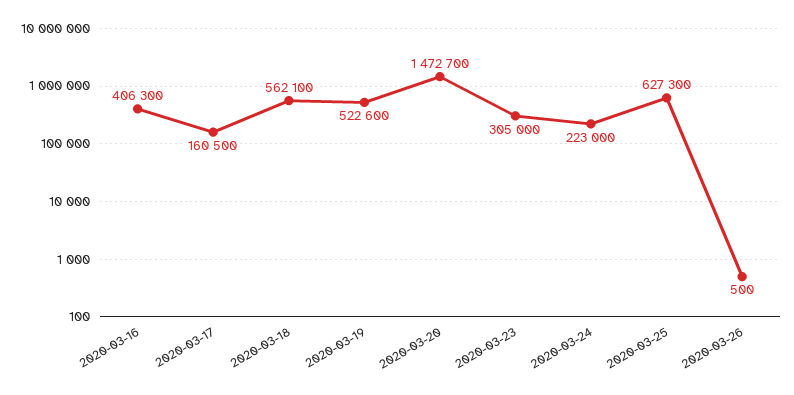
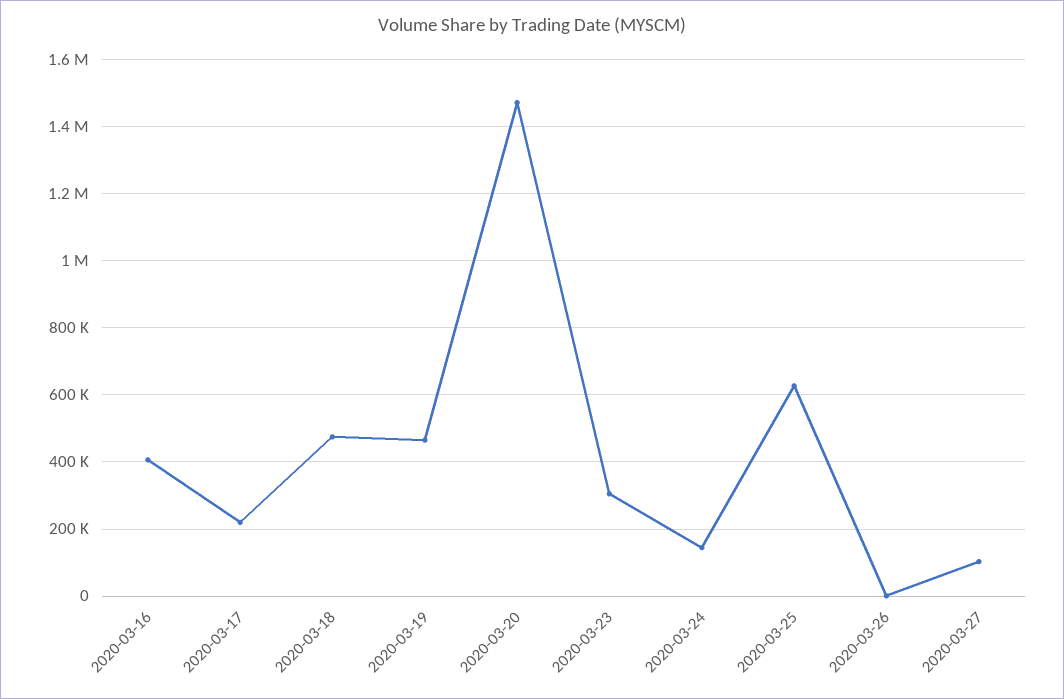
2020-03-17: 160500 -> 220000
2020-03-18: 562100 -> 480000
2020-03-19: 522600 -> 460000
2020-03-24: 223000 -> 140000
2020-03-27: none -> 100000

